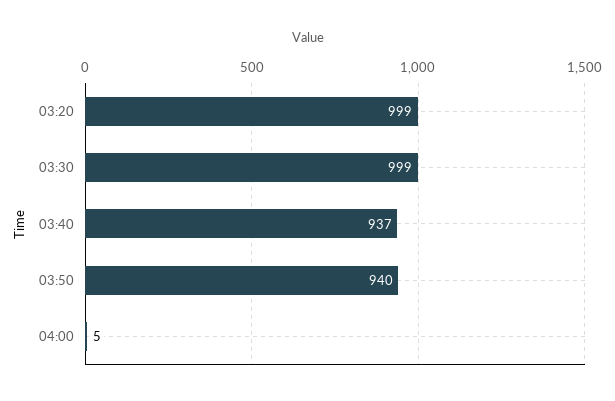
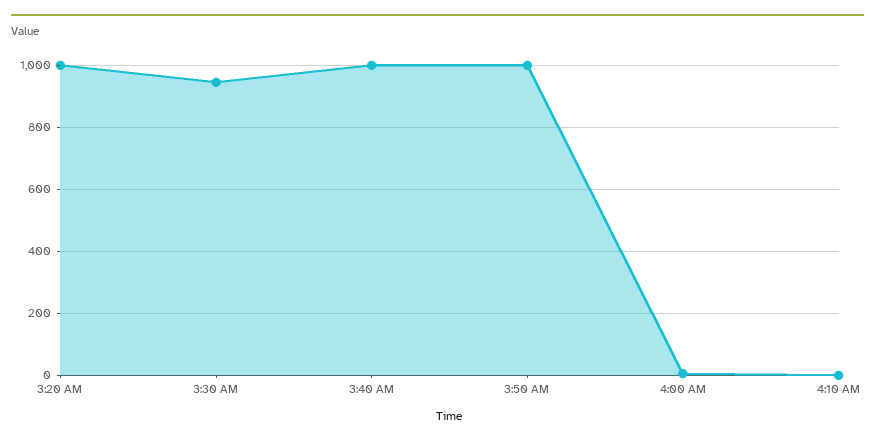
03:30: 999 -> 940
03:40: 937 -> 1000
03:50: 940 -> 1000
4:10 AM: none -> 0

